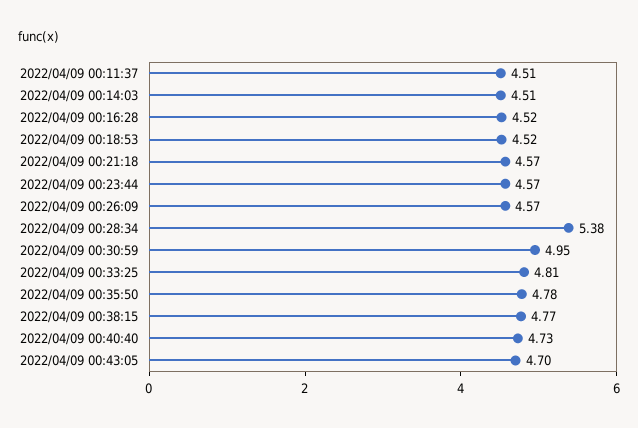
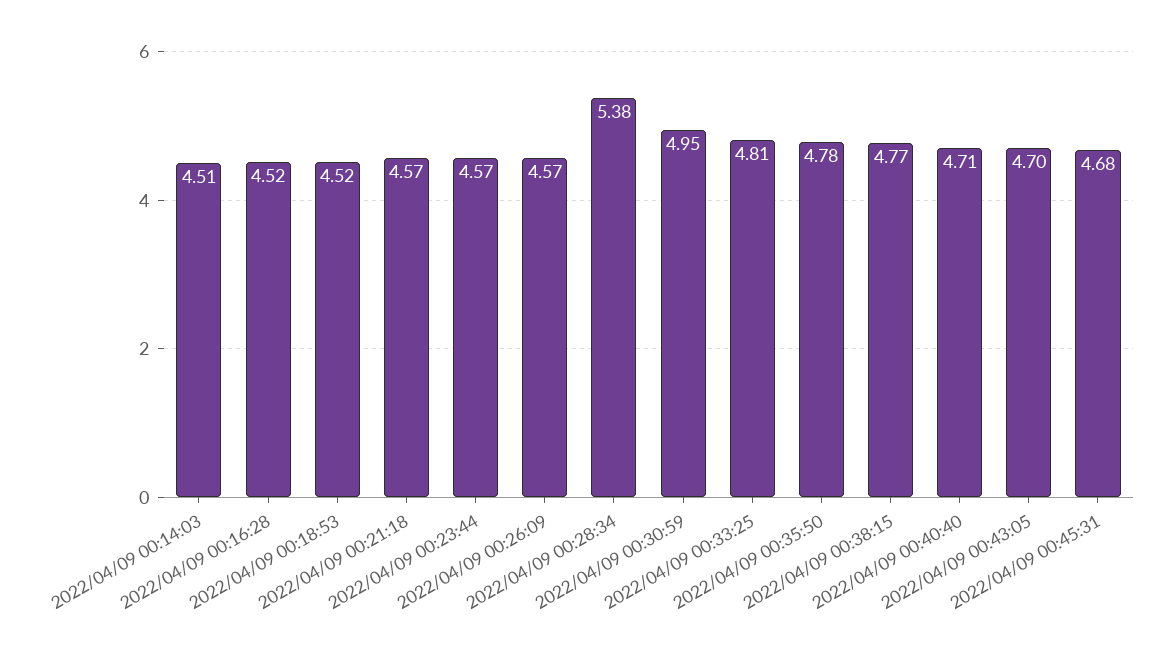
2022/04/09 00:11:37: 4.51 -> none
2022/04/09 00:40:40: 4.73 -> 4.71
2022/04/09 00:45:31: none -> 4.68

